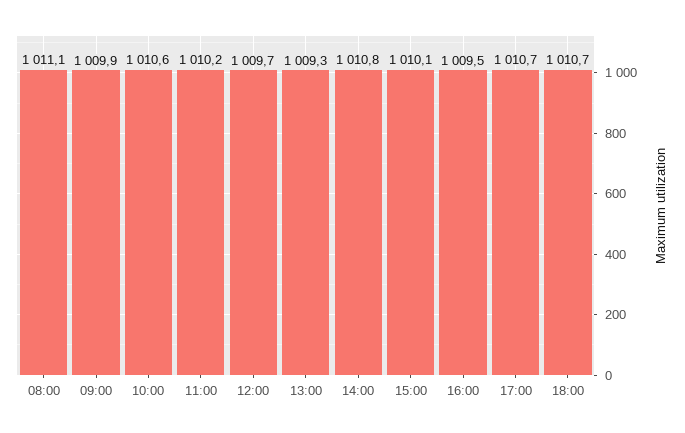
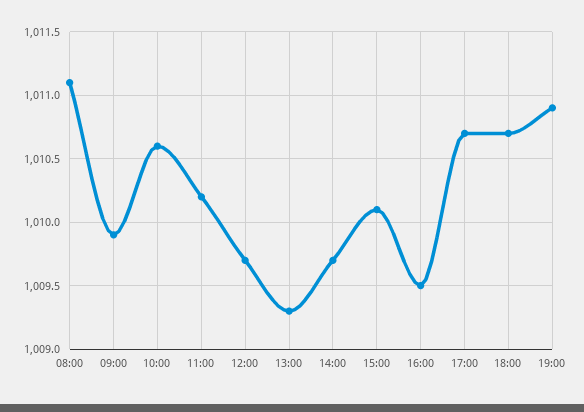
14:00: 1010.8 -> 1009.7
19:00: none -> 1010.9

